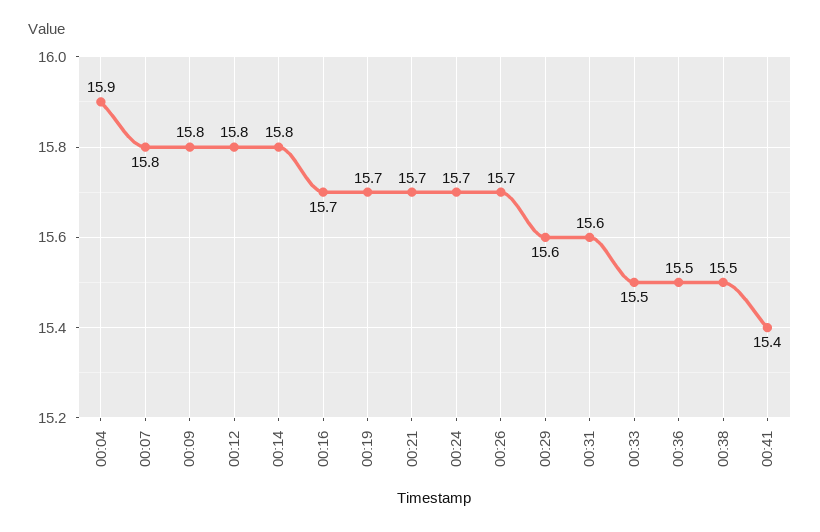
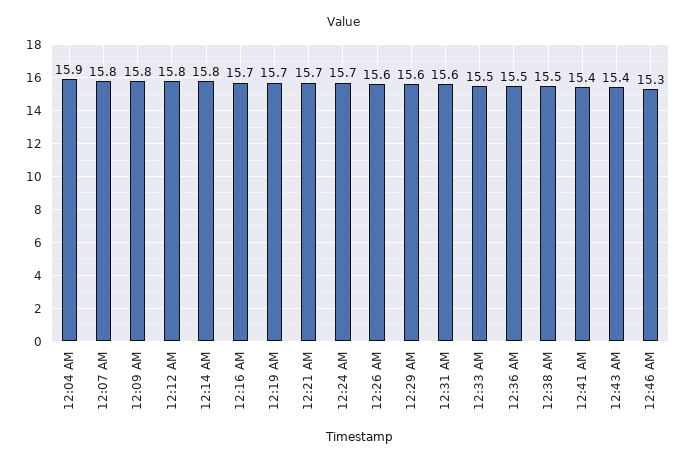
00:26: 15.7 -> 15.6
12:43 AM: none -> 15.4
12:46 AM: none -> 15.3

